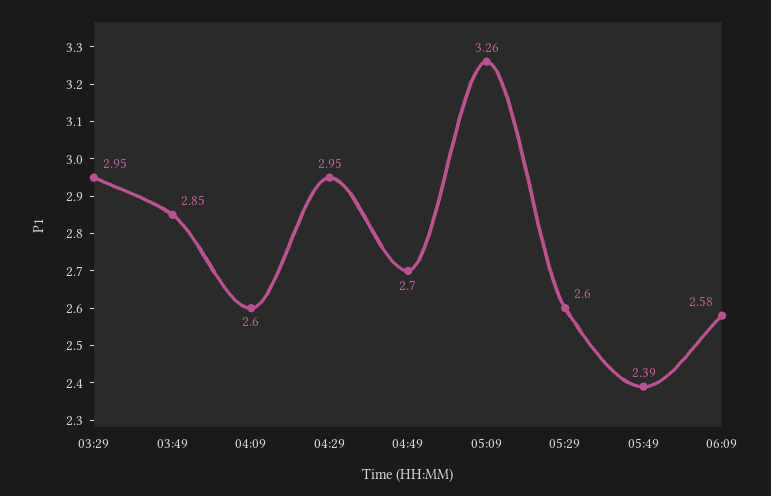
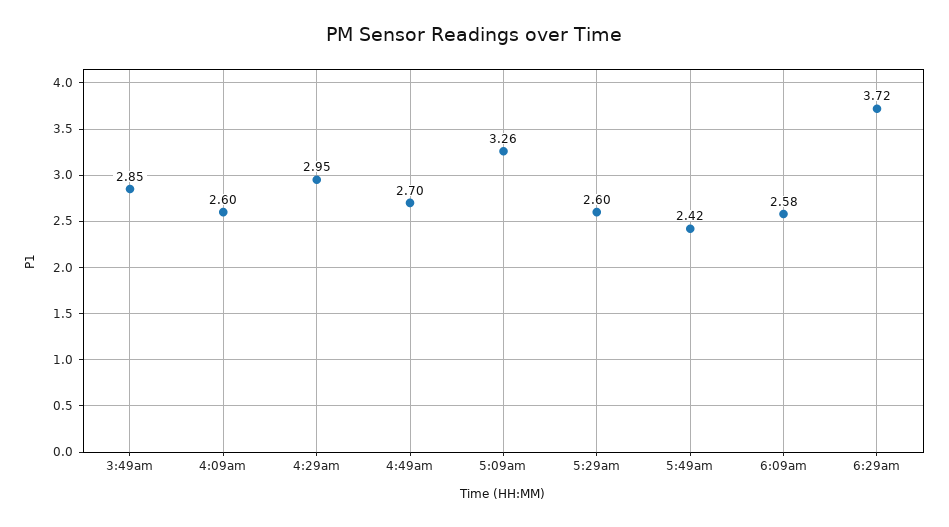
03:29: 2.95 -> none
05:49: 2.39 -> 2.42
6:29am: none -> 3.72

